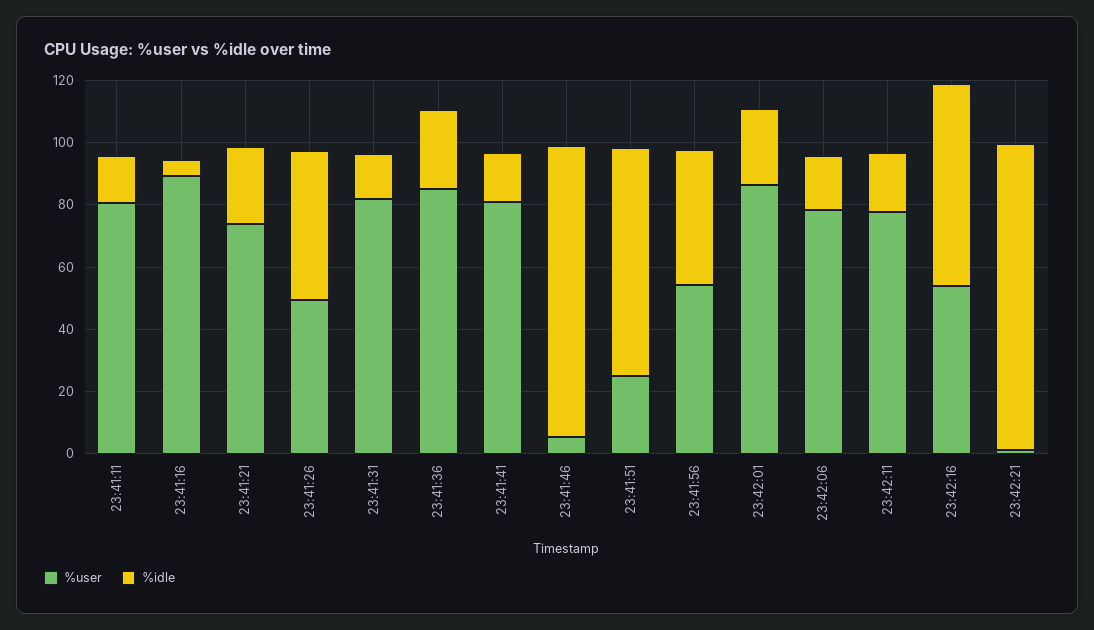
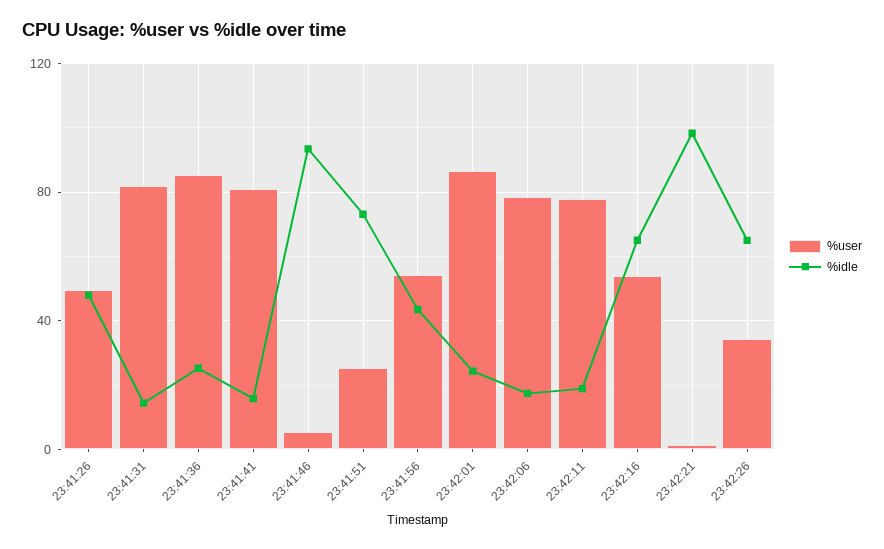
%user, 23:41:11: 80 -> none
%idle, 23:41:11: 15 -> none
%user, 23:41:16: 90 -> none
%idle, 23:41:16: 5 -> none
%user, 23:41:21: 75 -> none
%idle, 23:41:21: 25 -> none
%user, 23:42:26: none -> 35
%idle, 23:42:26: none -> 65

